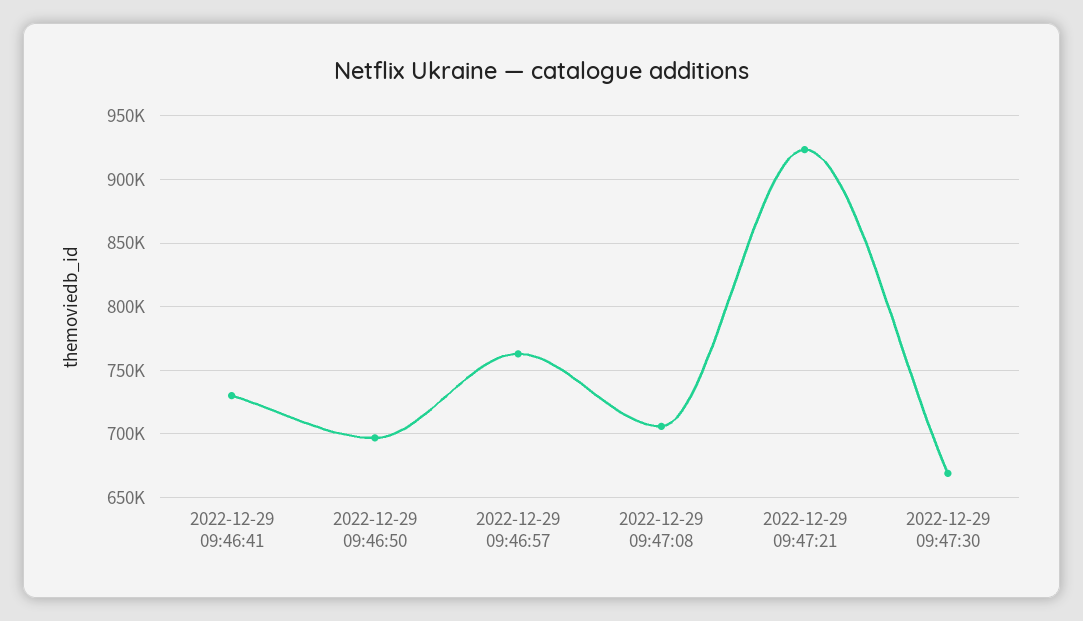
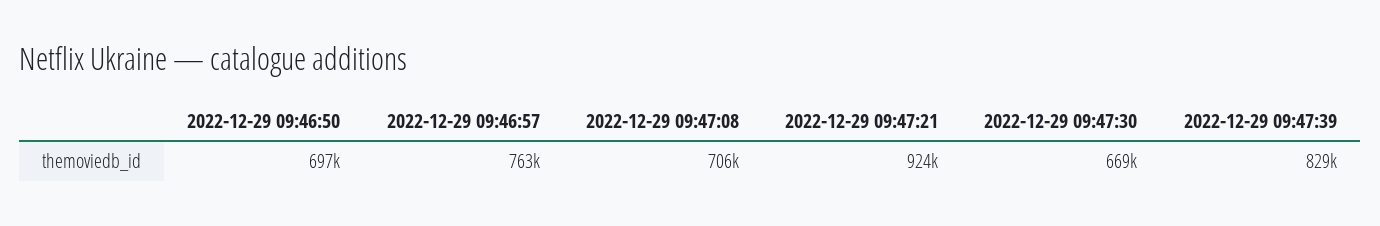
2022-12-29 09:46:41: 730000 -> none
2022-12-29 09:47:39: none -> 829000

